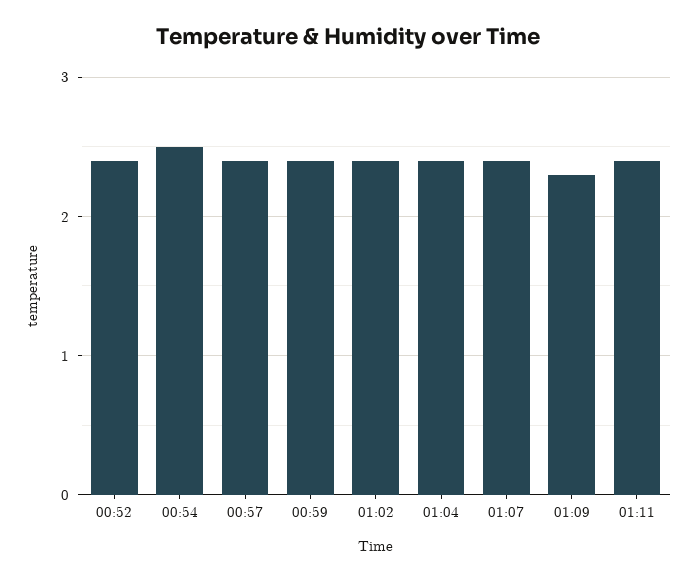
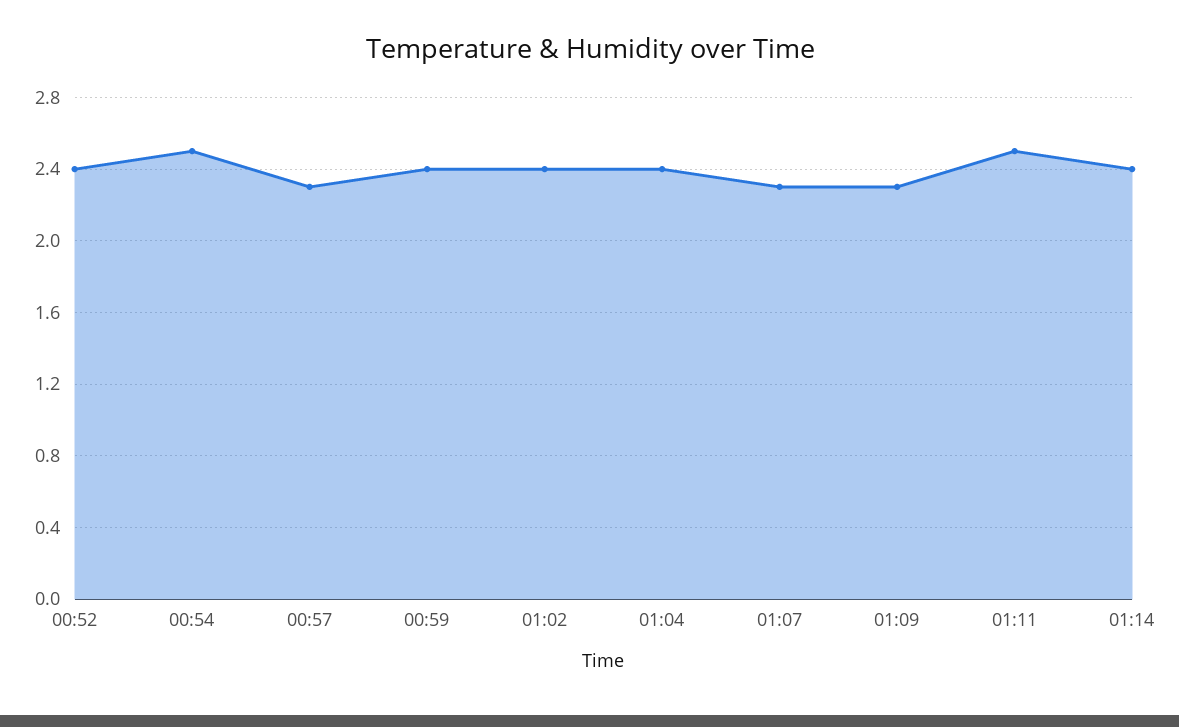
00:57: 2.4 -> 2.3
01:07: 2.4 -> 2.3
01:11: 2.4 -> 2.5
01:14: none -> 2.4

